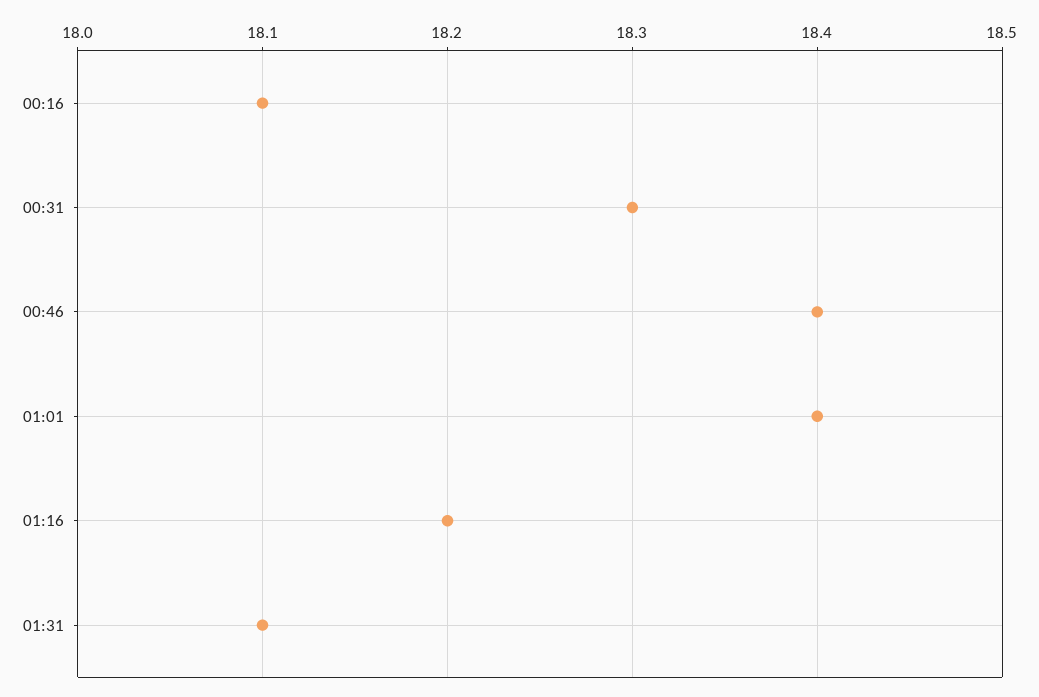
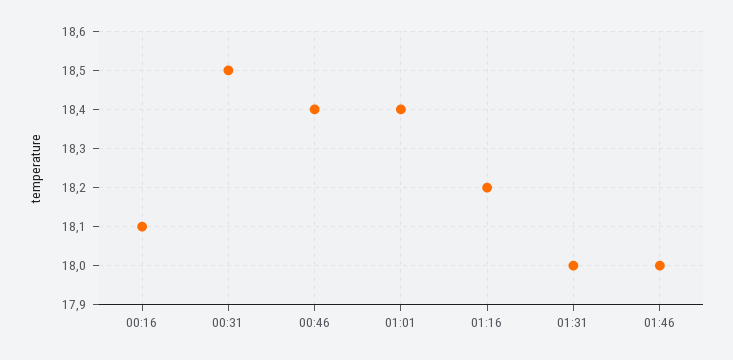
00:31: 18.3 -> 18.5
01:31: 18.1 -> 18
01:46: none -> 18

